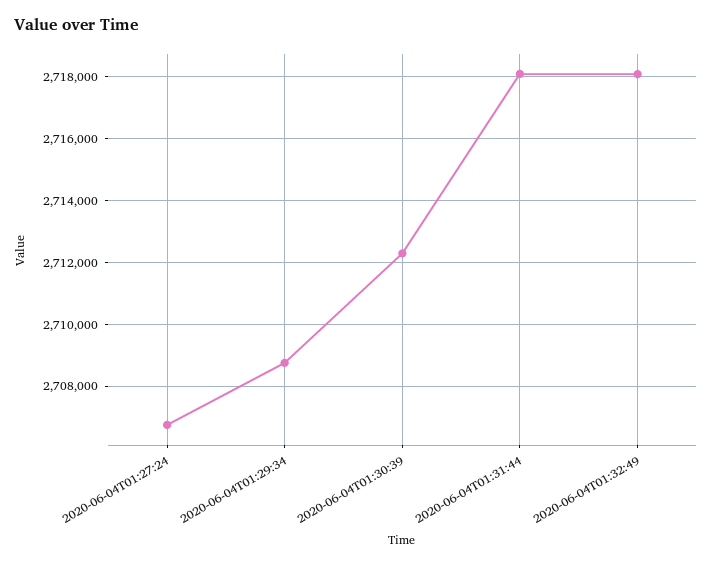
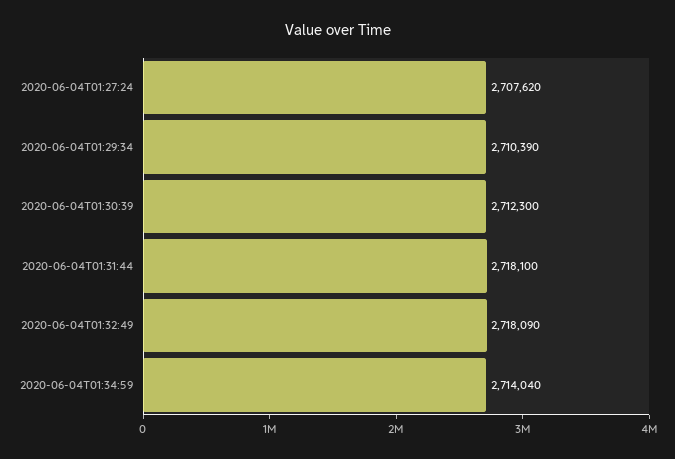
2020-06-04T01:27:24: 2706800 -> 2707620
2020-06-04T01:29:34: 2708800 -> 2710390
2020-06-04T01:34:59: none -> 2714040

